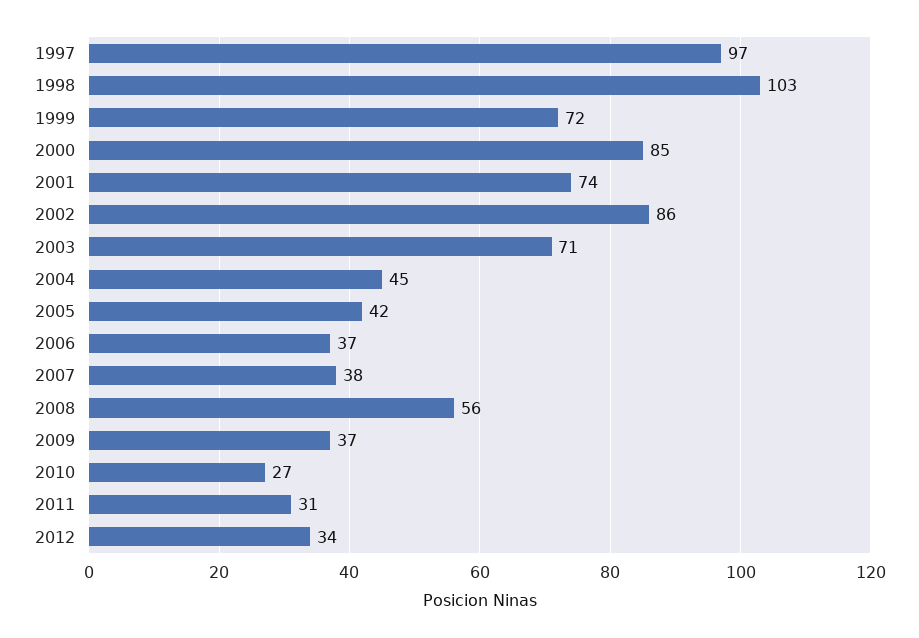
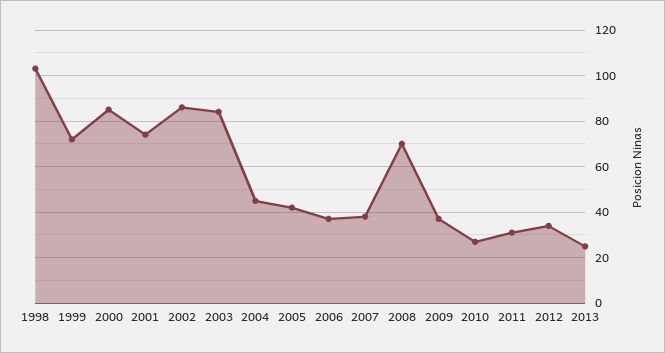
1997: 97 -> none
2003: 71 -> 85
2008: 56 -> 70
2013: none -> 25

